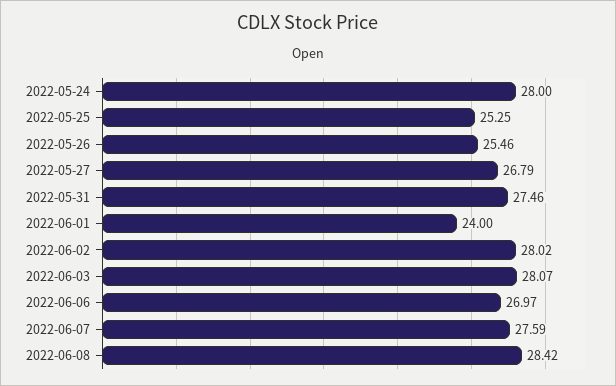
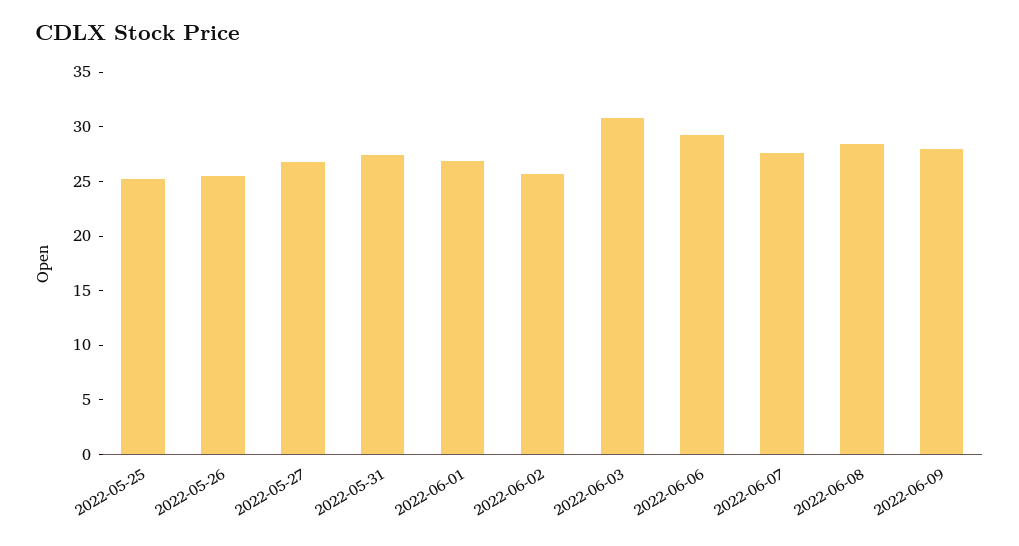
2022-05-24: 28 -> none
2022-06-01: 24 -> 27
2022-06-02: 28.02 -> 26
2022-06-03: 28.07 -> 31
2022-06-06: 26.97 -> 29
2022-06-09: none -> 28

